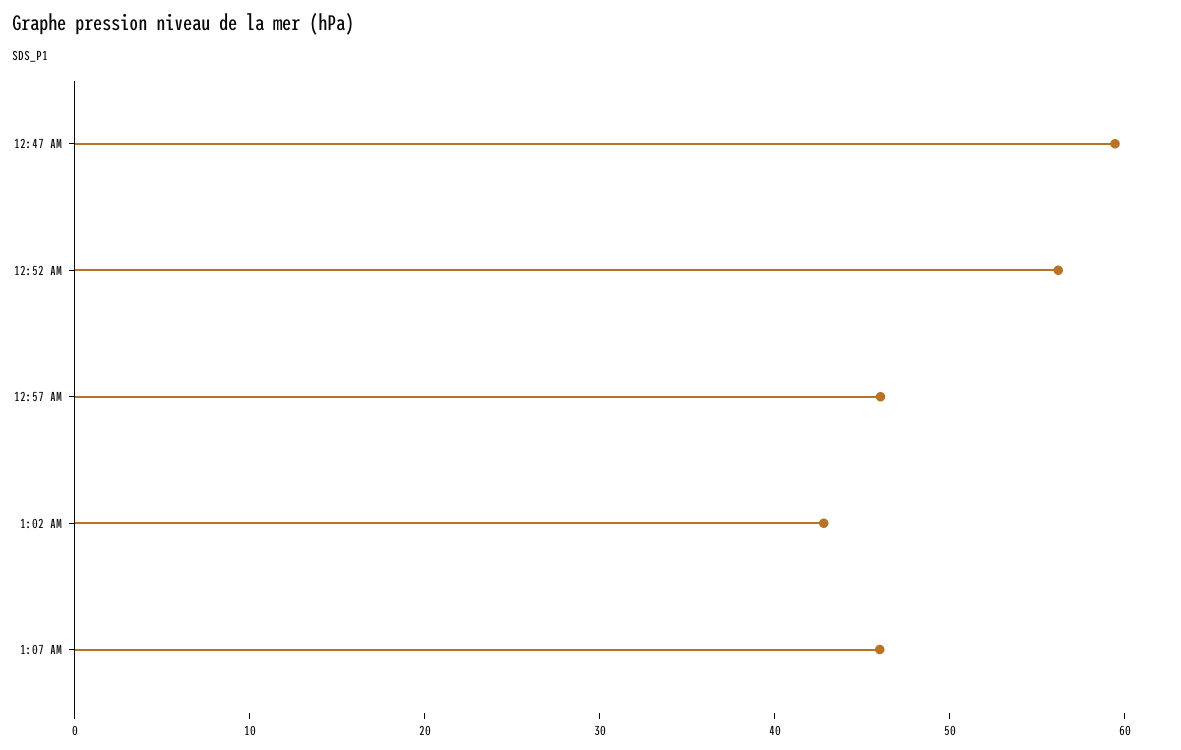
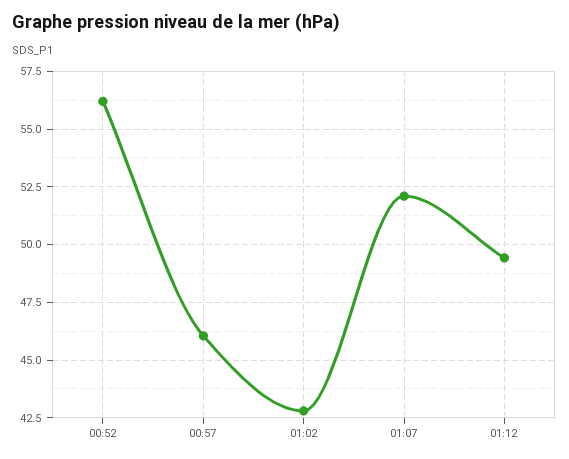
12:47 AM: 60 -> none
1:07 AM: 46 -> 52
01:12: none -> 49.5

